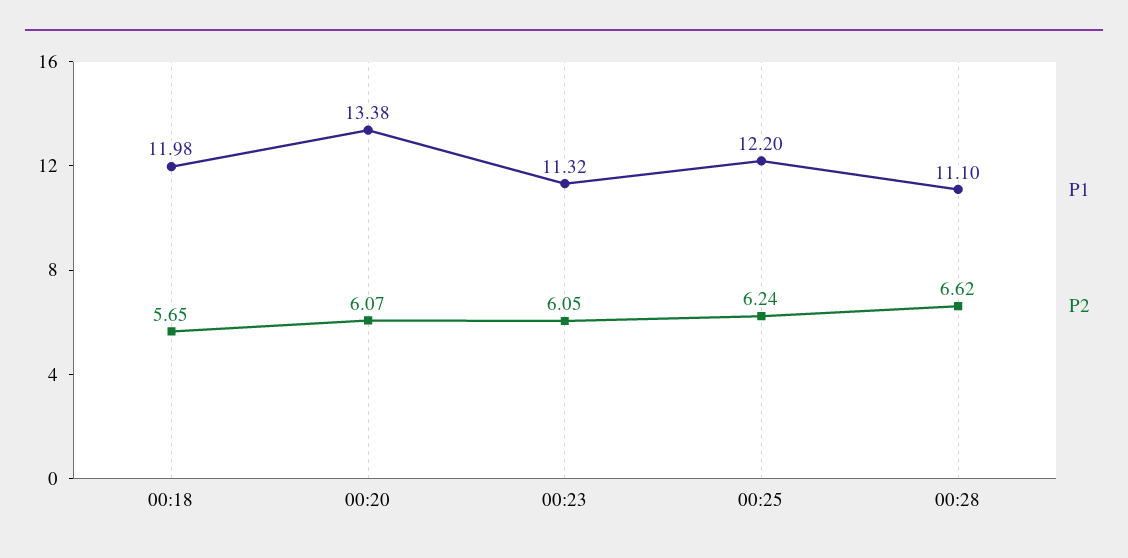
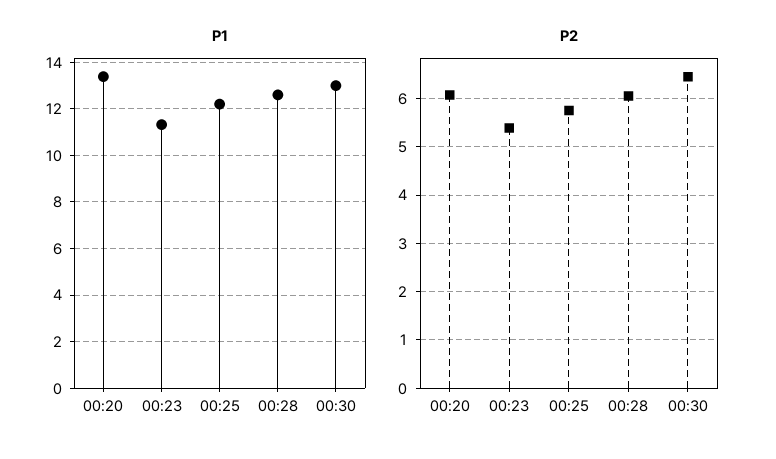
P1, 00:18: 11.98 -> none
P2, 00:18: 5.65 -> none
P2, 00:23: 6.05 -> 5.4
P2, 00:25: 6.24 -> 5.8
P1, 00:28: 11.1 -> 12.5
P2, 00:28: 6.62 -> 6
P1, 00:30: none -> 13
P2, 00:30: none -> 6.4

